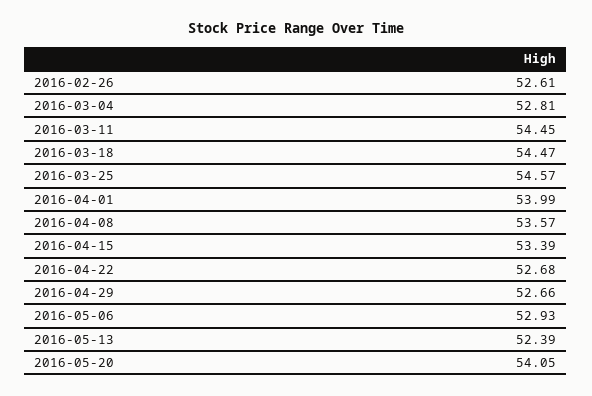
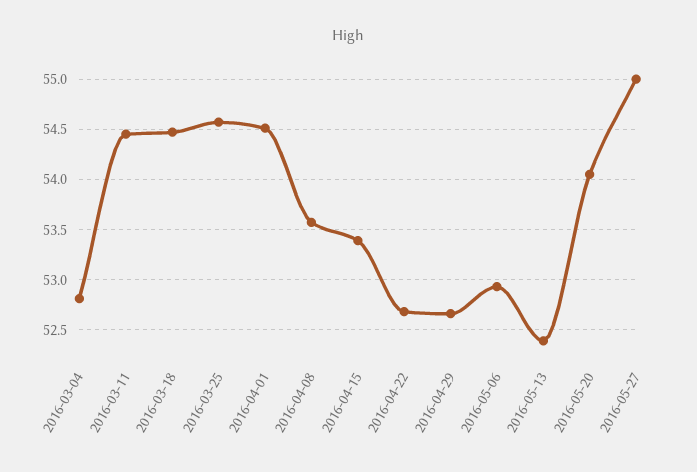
2016-02-26: 52.61 -> none
2016-04-01: 53.99 -> 54.5
2016-05-27: none -> 55

